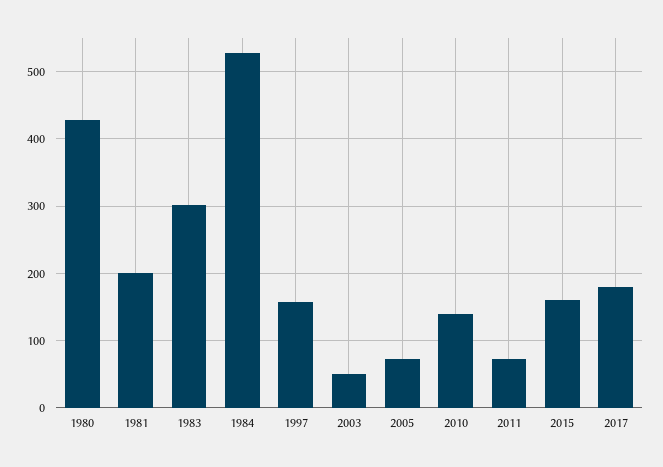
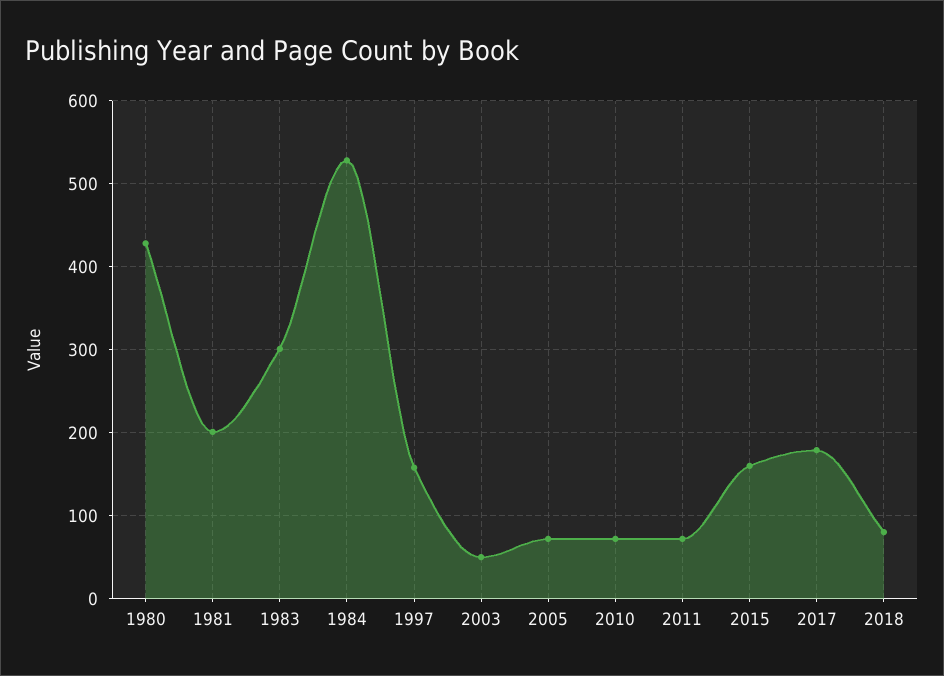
2010: 140 -> 70
2018: none -> 80

